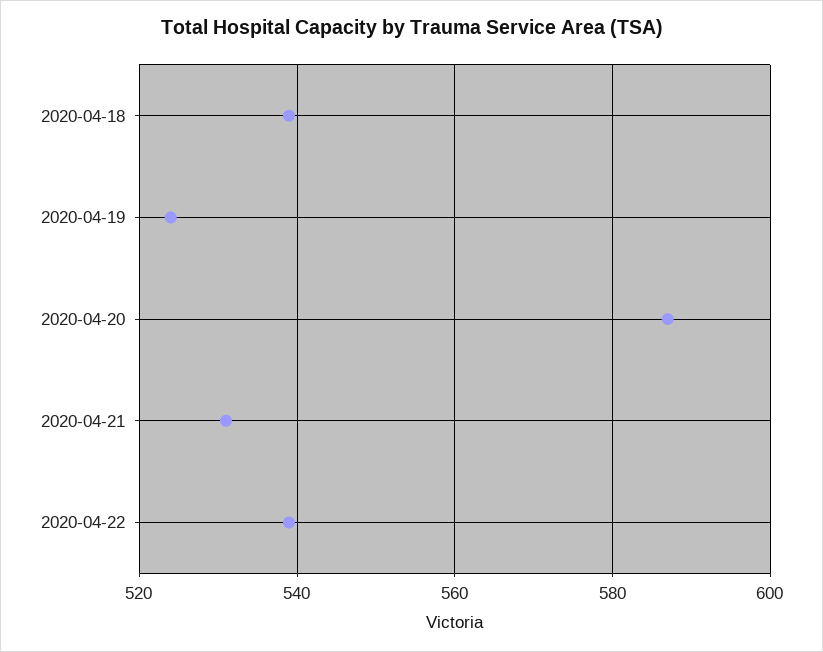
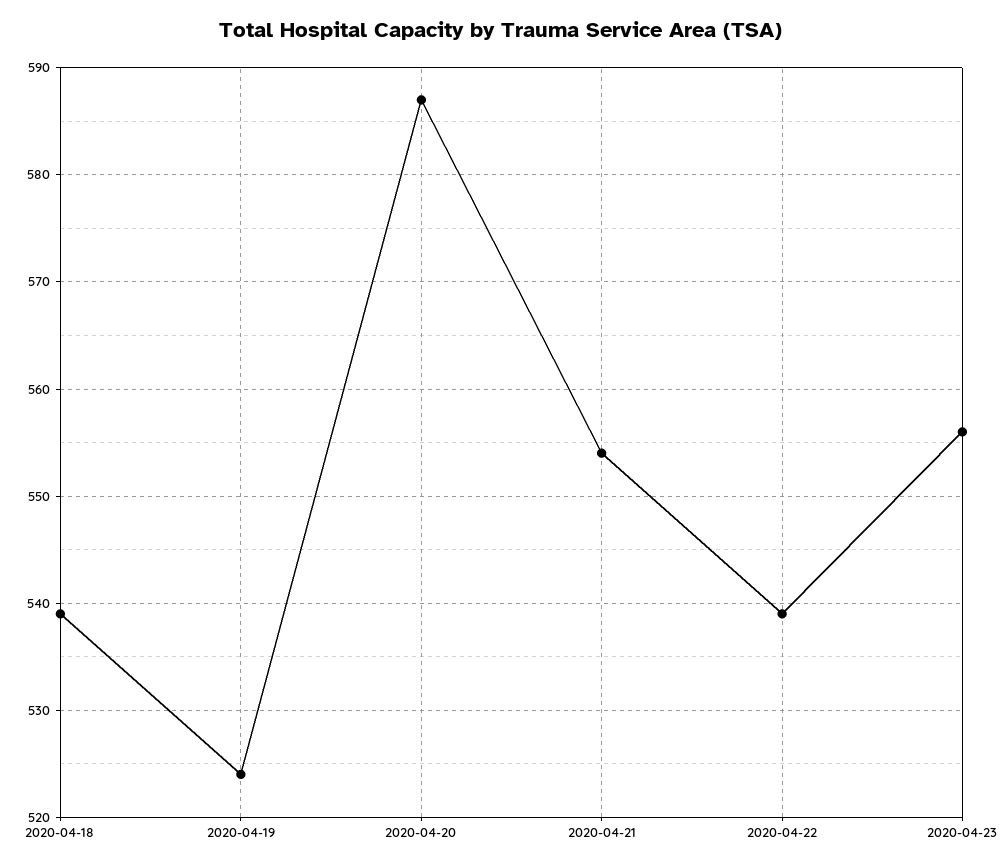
2020-04-21: 530 -> 554
2020-04-23: none -> 556

